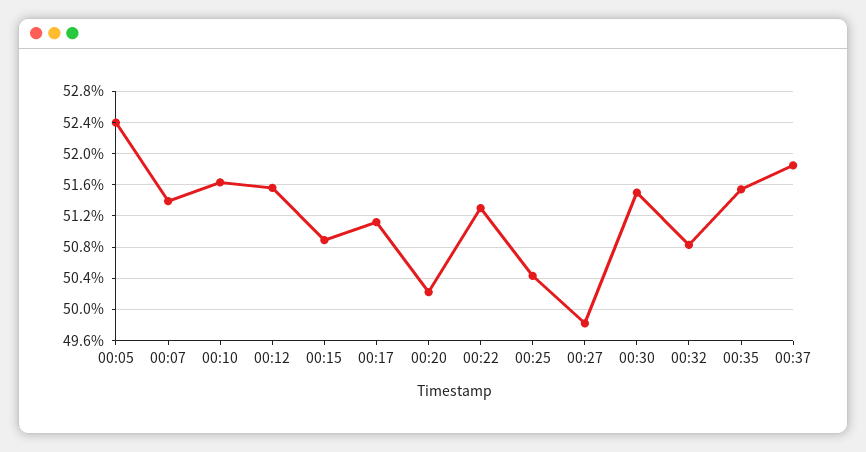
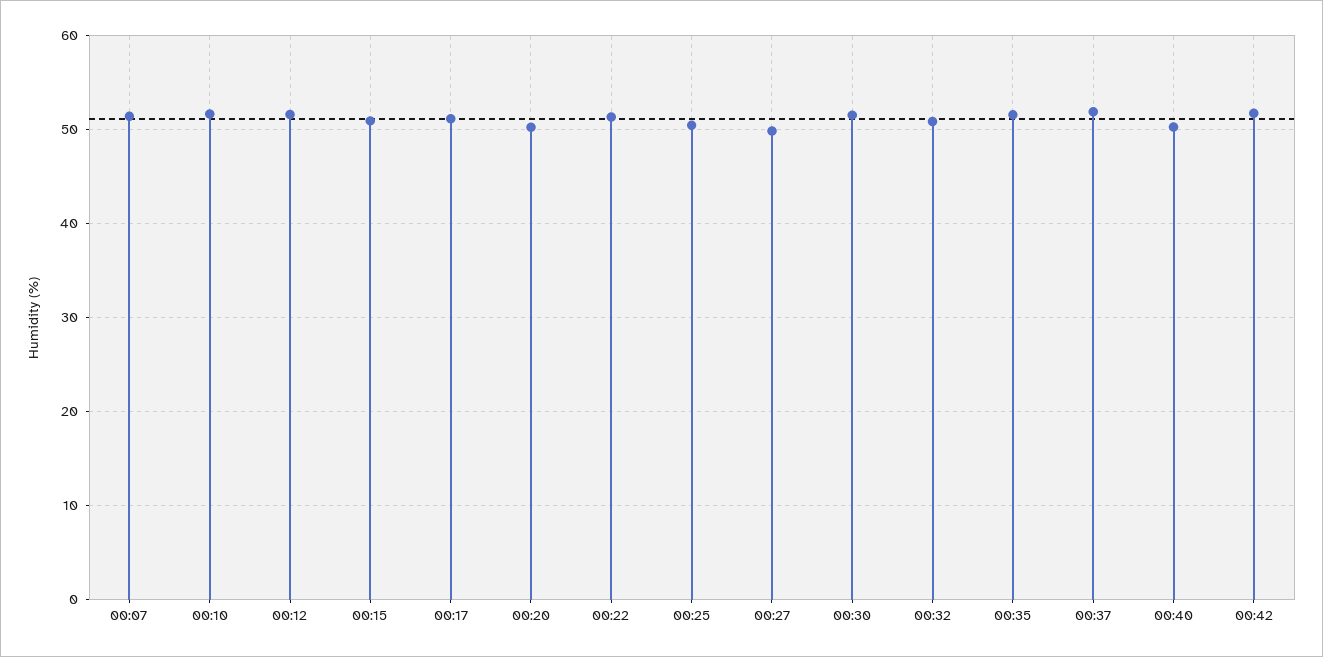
00:05: 52.4 -> none
00:40: none -> 50
00:42: none -> 52

